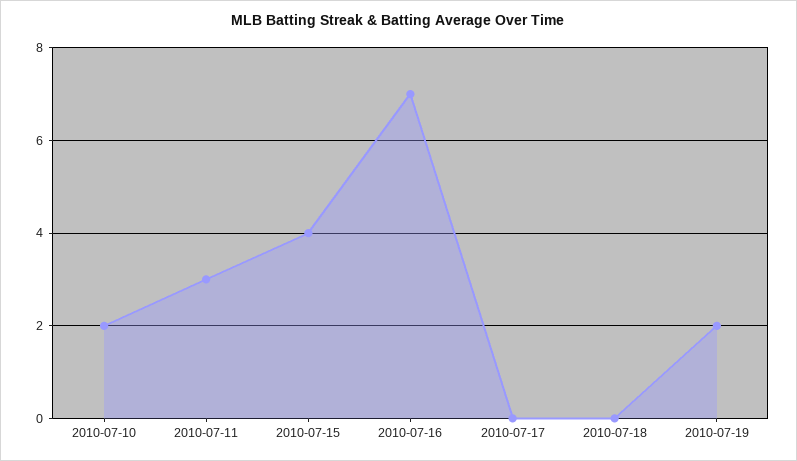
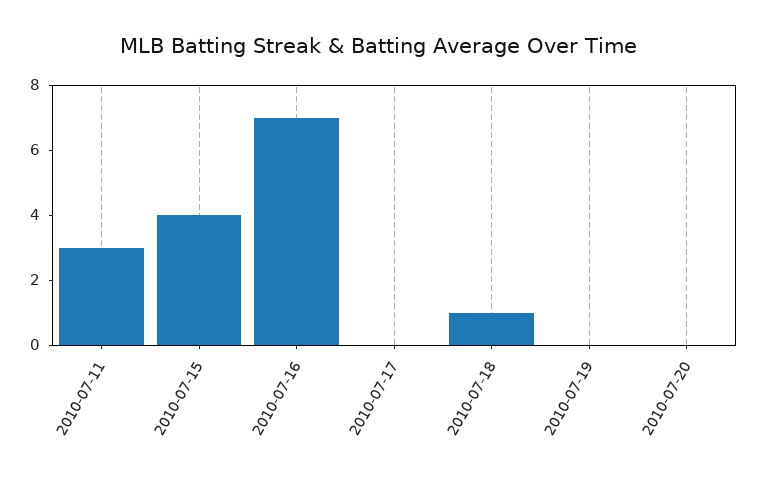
2010-07-10: 2 -> none
2010-07-18: 0 -> 1
2010-07-19: 2 -> 0
2010-07-20: none -> 0

